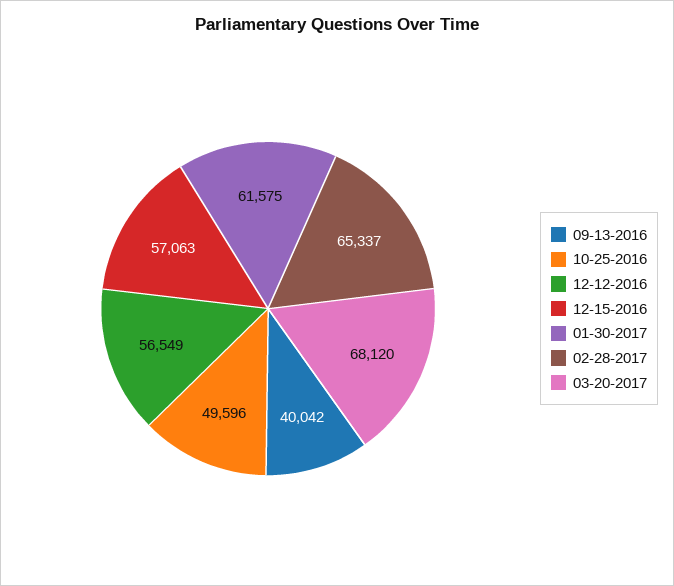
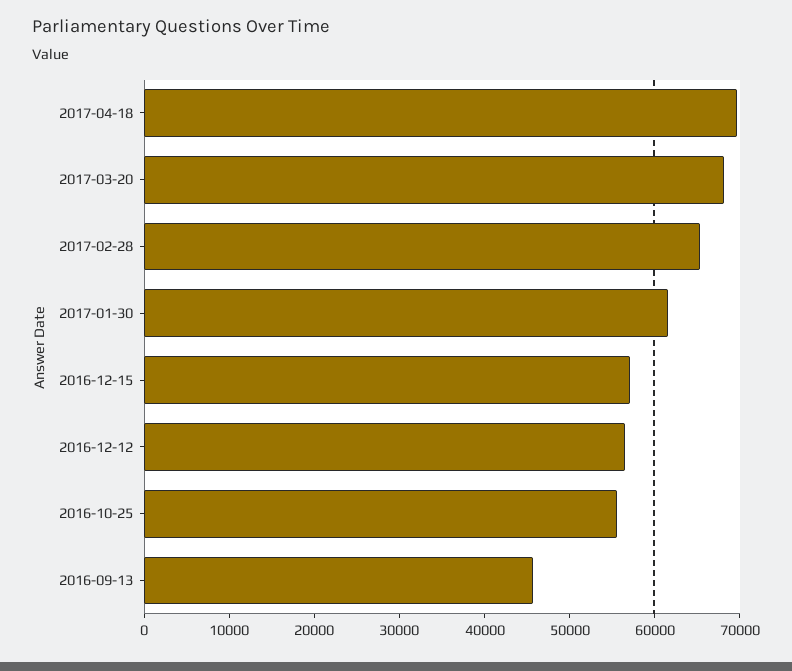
09-13-2016: 40042 -> 46000
10-25-2016: 49596 -> 56000
2017-04-18: none -> 70000

